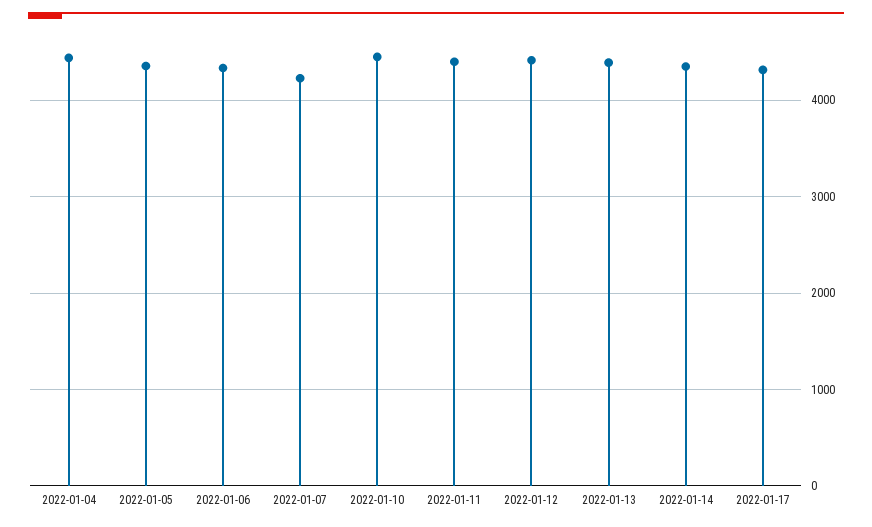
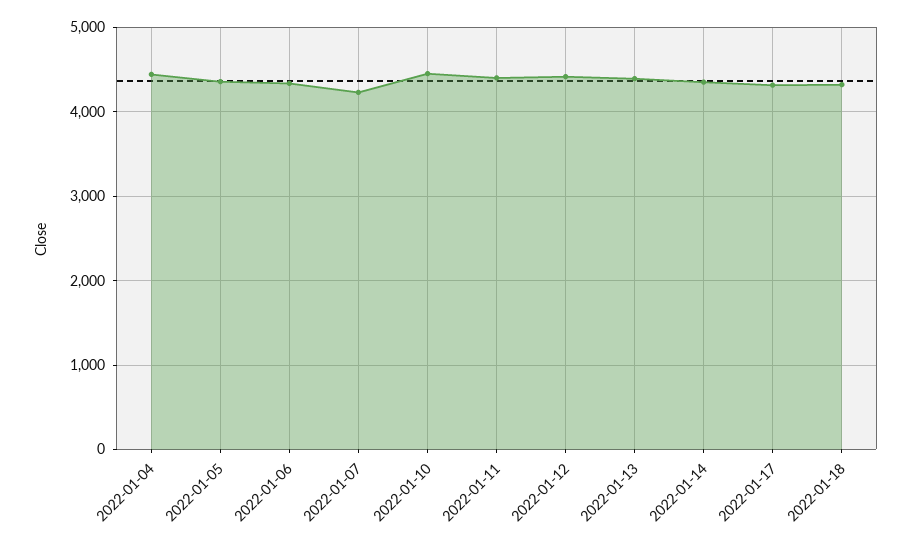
2022-01-18: none -> 4300

